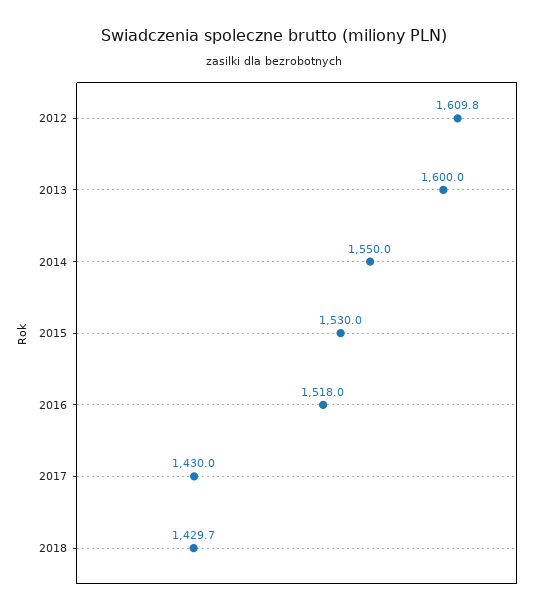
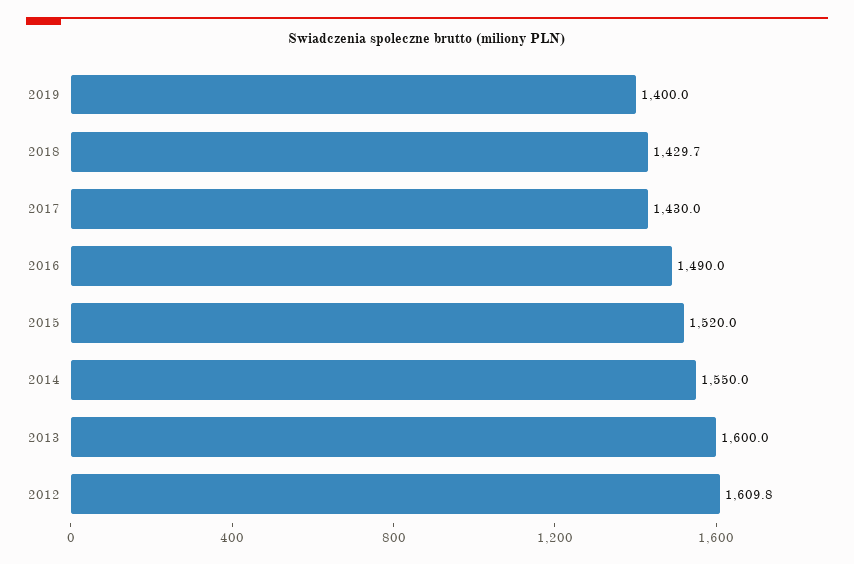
2015: 1530 -> 1520
2016: 1518 -> 1490
2019: none -> 1400

